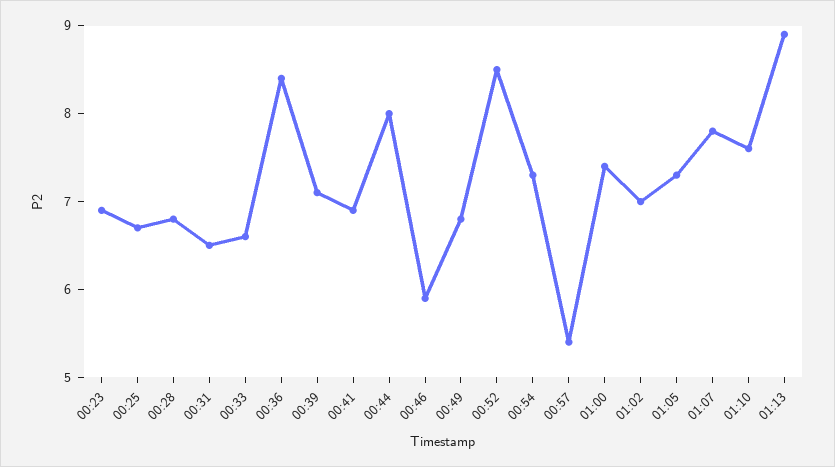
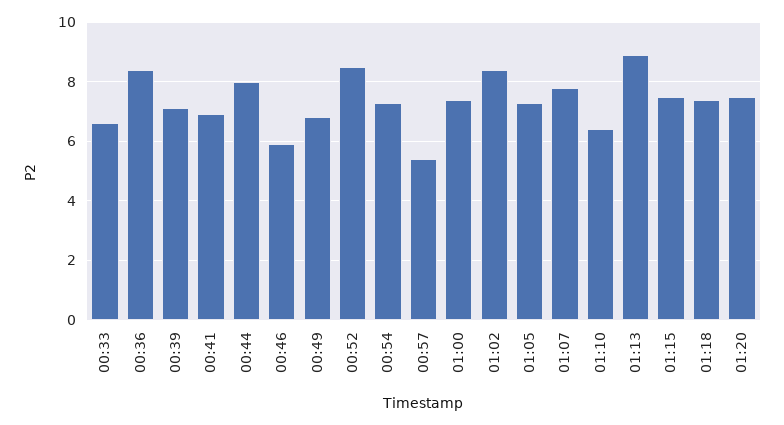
00:23: 6.9 -> none
00:25: 6.7 -> none
00:28: 6.8 -> none
00:31: 6.5 -> none
01:02: 7 -> 8.5
01:10: 7.6 -> 6.5
01:15: none -> 7.5
01:18: none -> 7.5
01:20: none -> 7.5

